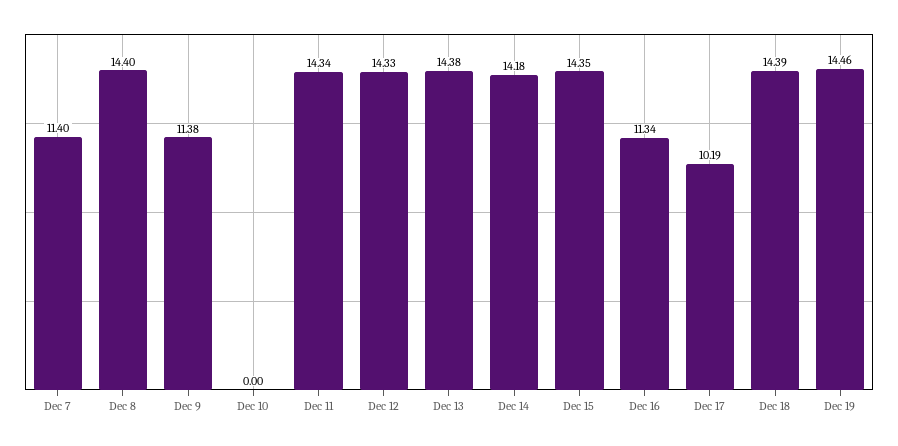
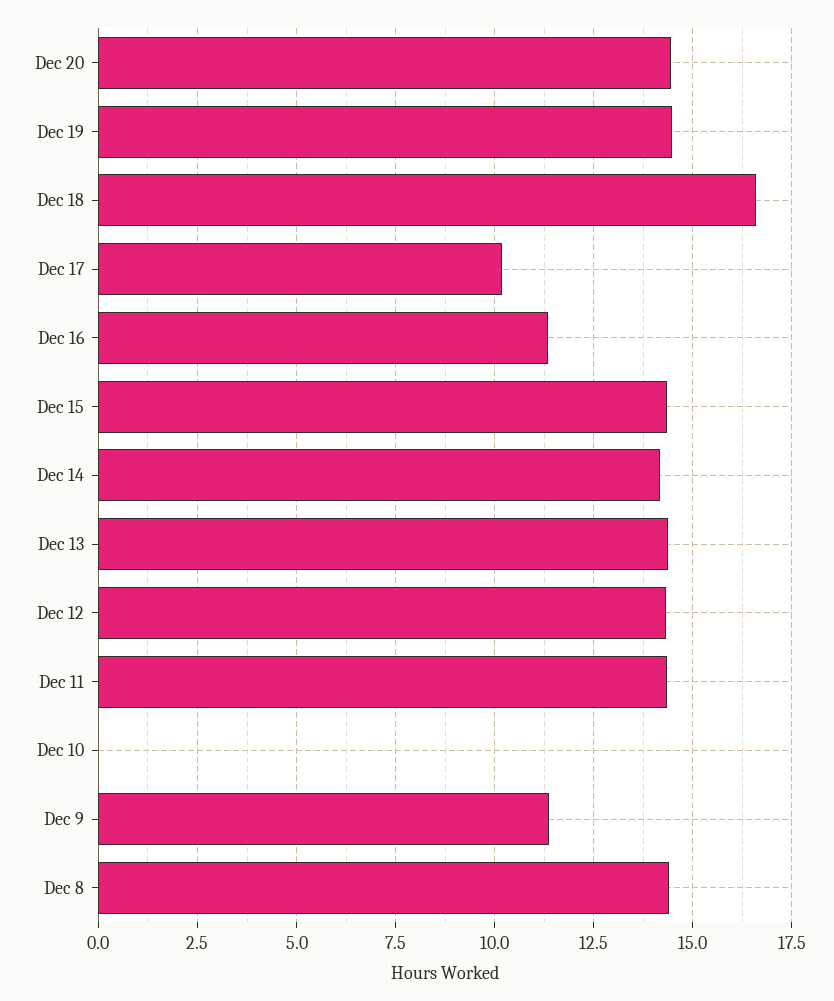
Dec 7: 11.4 -> none
Dec 18: 14.39 -> 16.5
Dec 20: none -> 14.5

